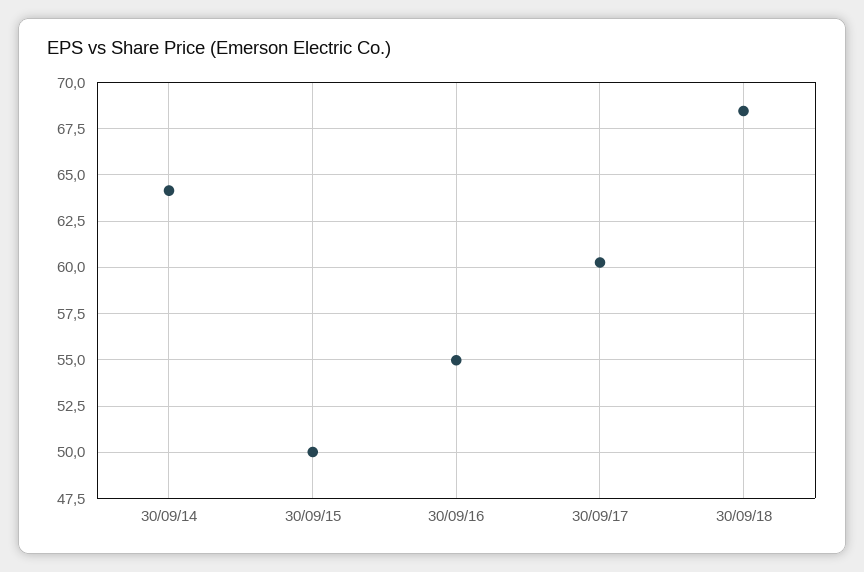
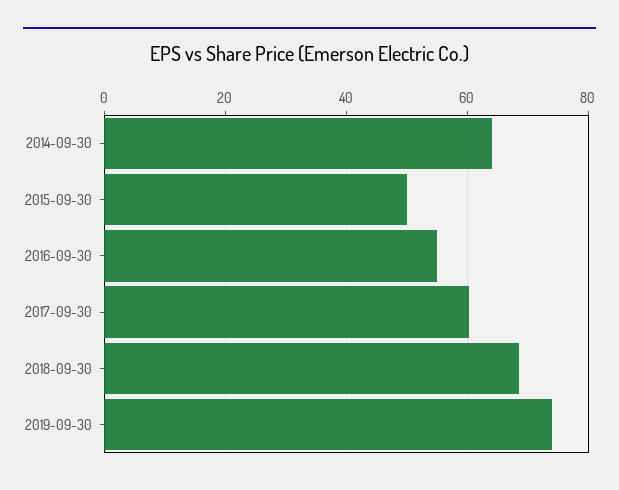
2019-09-30: none -> 74

